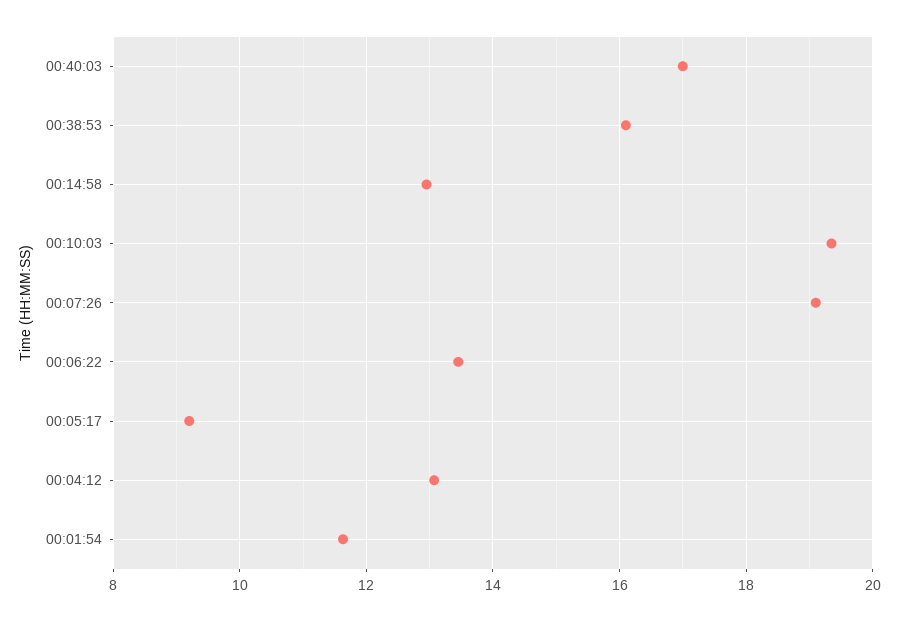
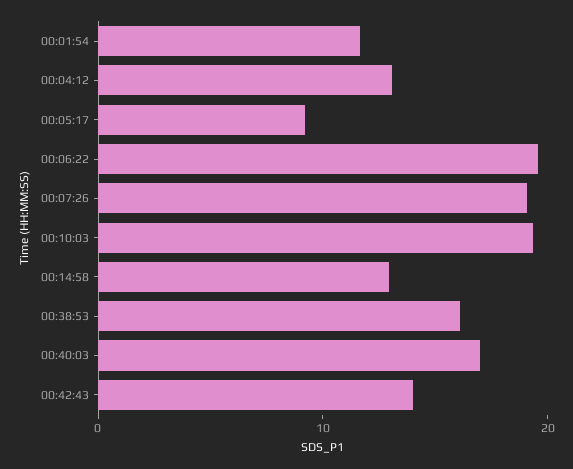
00:06:22: 13.4 -> 20
00:42:43: none -> 14

